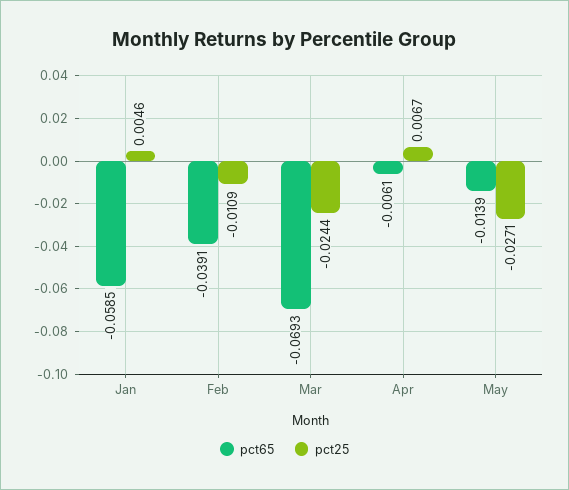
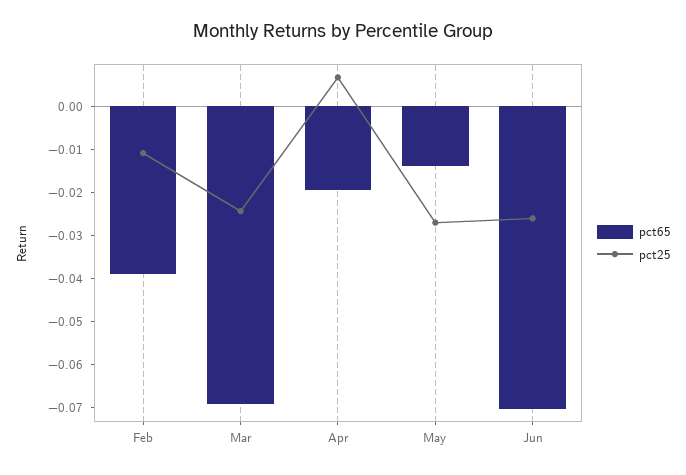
pct65, Jan: -0.0585 -> none
pct25, Jan: 0.0046 -> none
pct65, Apr: -0.0061 -> -0.02
pct65, Jun: none -> -0.07
pct25, Jun: none -> -0.026

